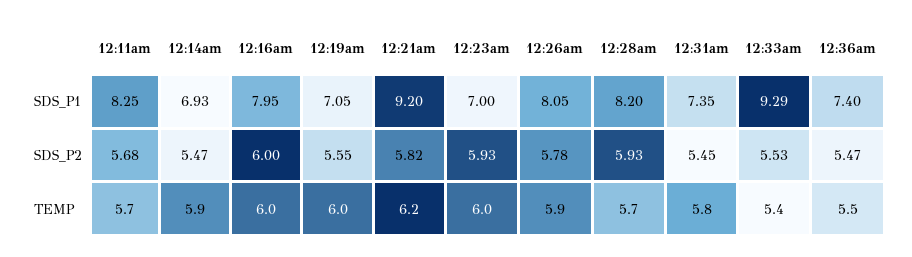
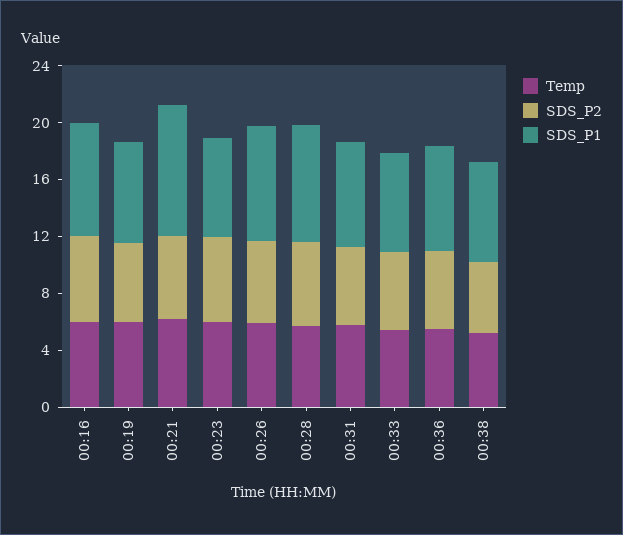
SDS_P1, 12:11am: 8.25 -> none
SDS_P1, 12:14am: 6.93 -> none
SDS_P1, 12:33am: 9.29 -> 7
SDS_P2, 12:11am: 5.68 -> none
SDS_P2, 12:14am: 5.47 -> none
TEMP, 12:11am: 5.7 -> none
TEMP, 12:14am: 5.9 -> none
TEMP, 00:38: none -> 5
SDS_P2, 00:38: none -> 5
SDS_P1, 00:38: none -> 7

